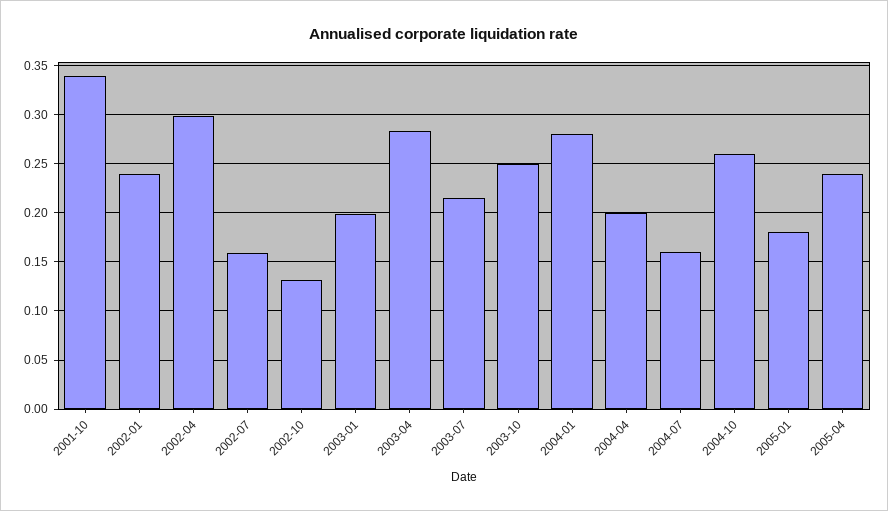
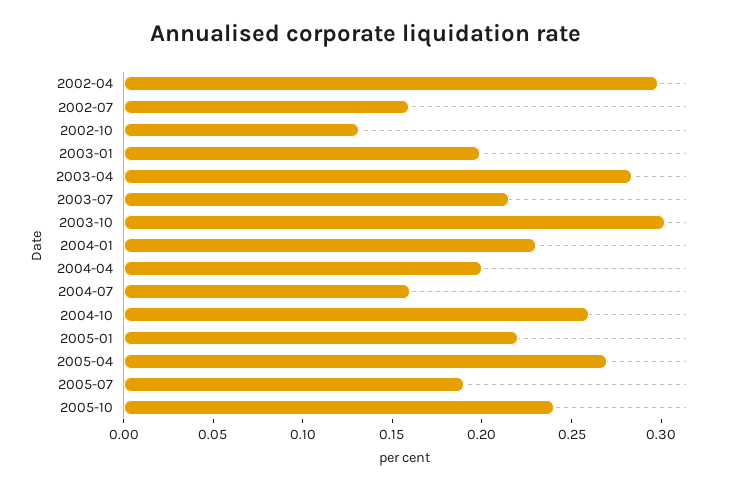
2001-10: 0.34 -> none
2002-01: 0.24 -> none
2003-10: 0.25 -> 0.3
2004-01: 0.28 -> 0.23
2005-01: 0.18 -> 0.22
2005-04: 0.24 -> 0.27
2005-07: none -> 0.19
2005-10: none -> 0.24

